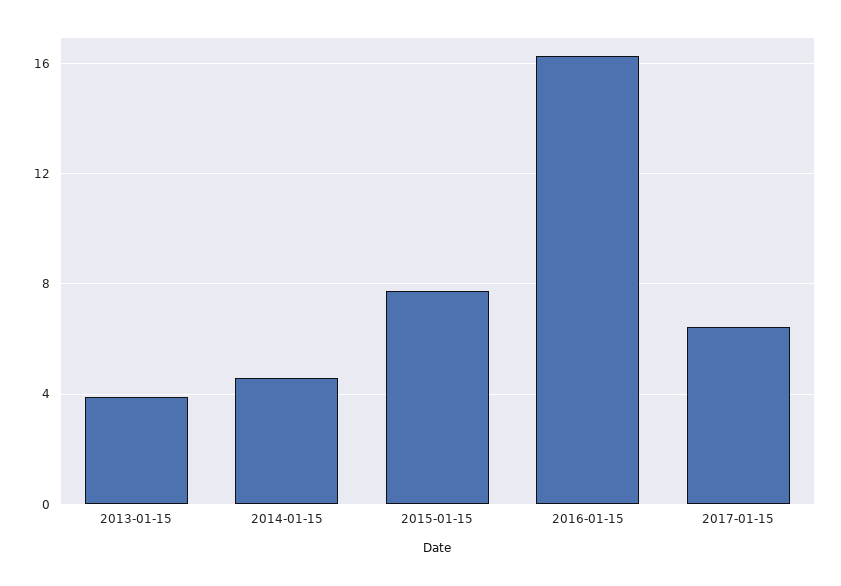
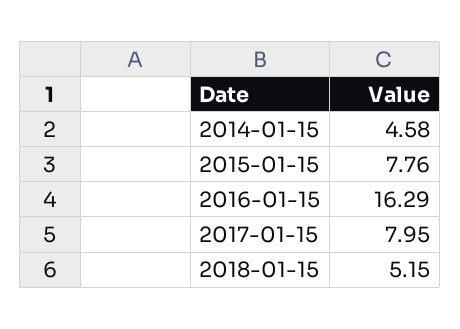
2013-01-15: 4 -> none
2017-01-15: 6.5 -> 7.95
2018-01-15: none -> 5.15

